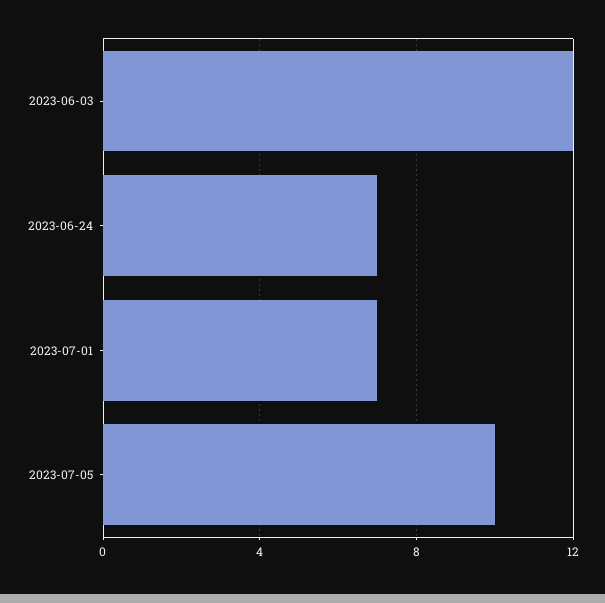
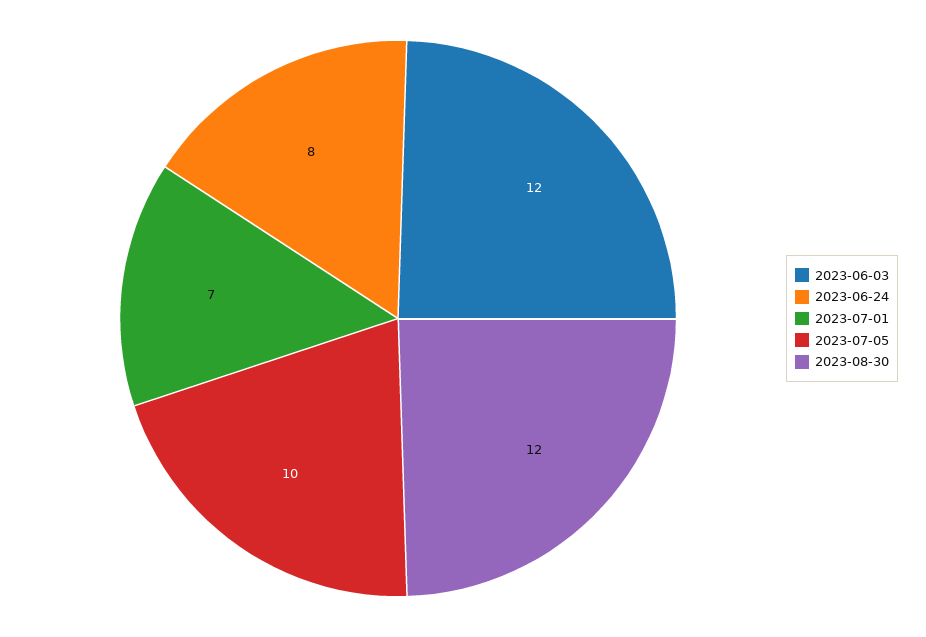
2023-06-24: 7 -> 8
2023-08-30: none -> 12

